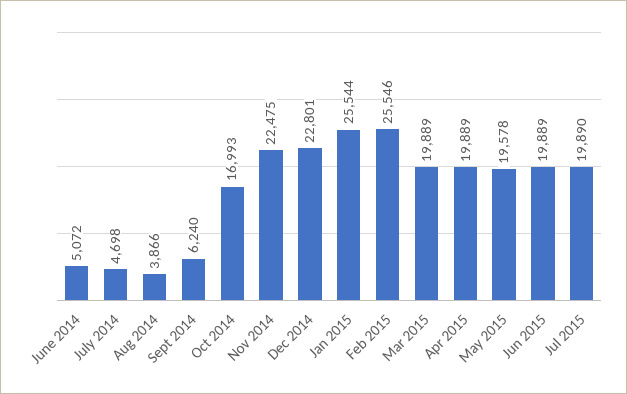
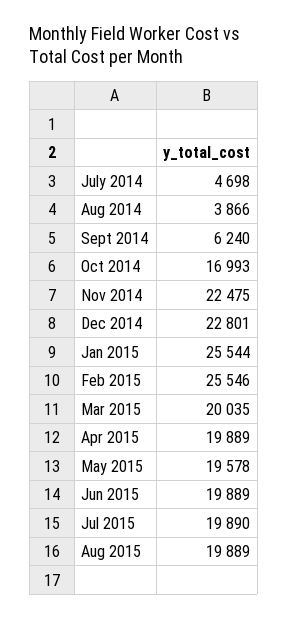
June 2014: 5072 -> none
Mar 2015: 19889 -> 20035
Aug 2015: none -> 19889

